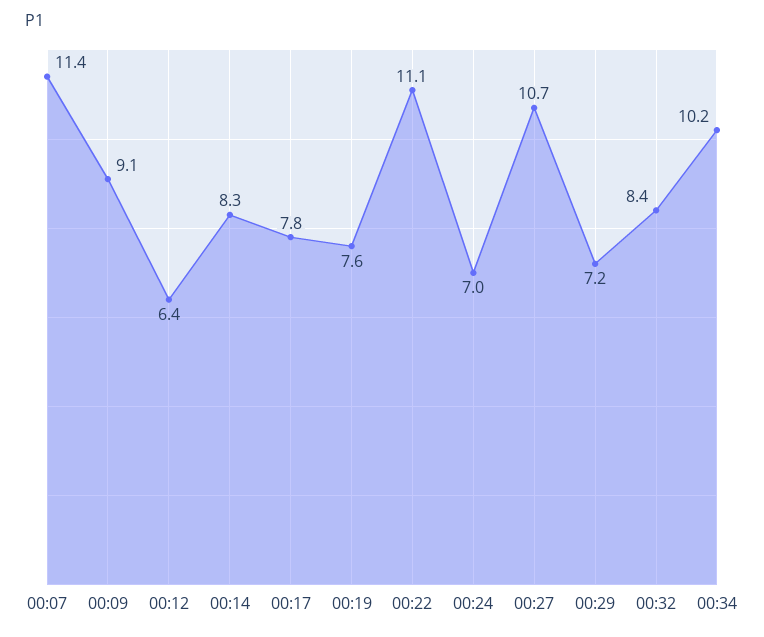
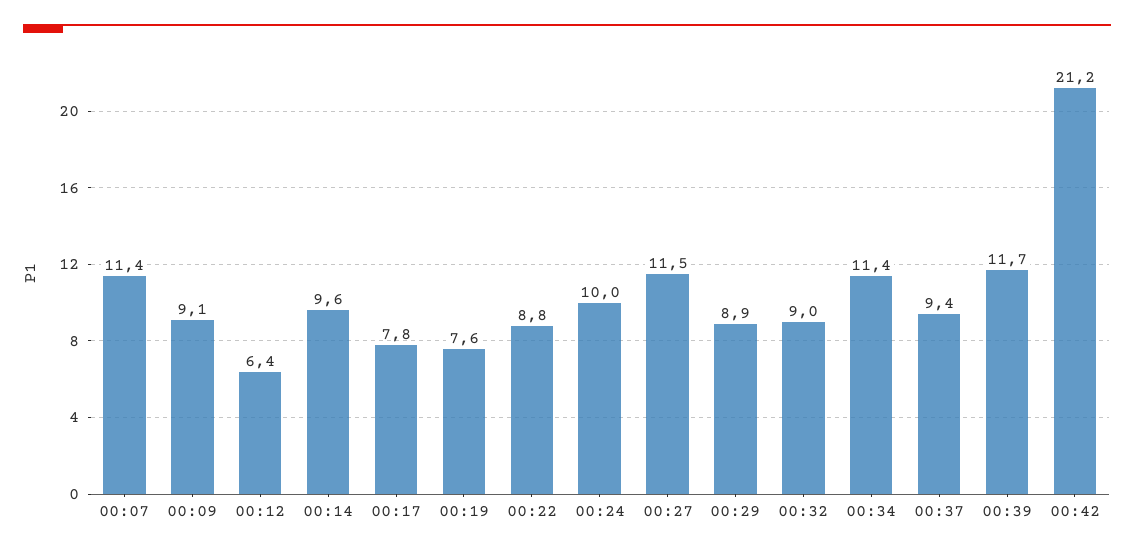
00:14: 8.3 -> 9.6
00:22: 11.1 -> 8.8
00:24: 7 -> 10
00:27: 10.7 -> 11.5
00:29: 7.2 -> 8.9
00:32: 8.4 -> 9
00:34: 10.2 -> 11.4
00:37: none -> 9.4
00:39: none -> 11.7
00:42: none -> 21.2

